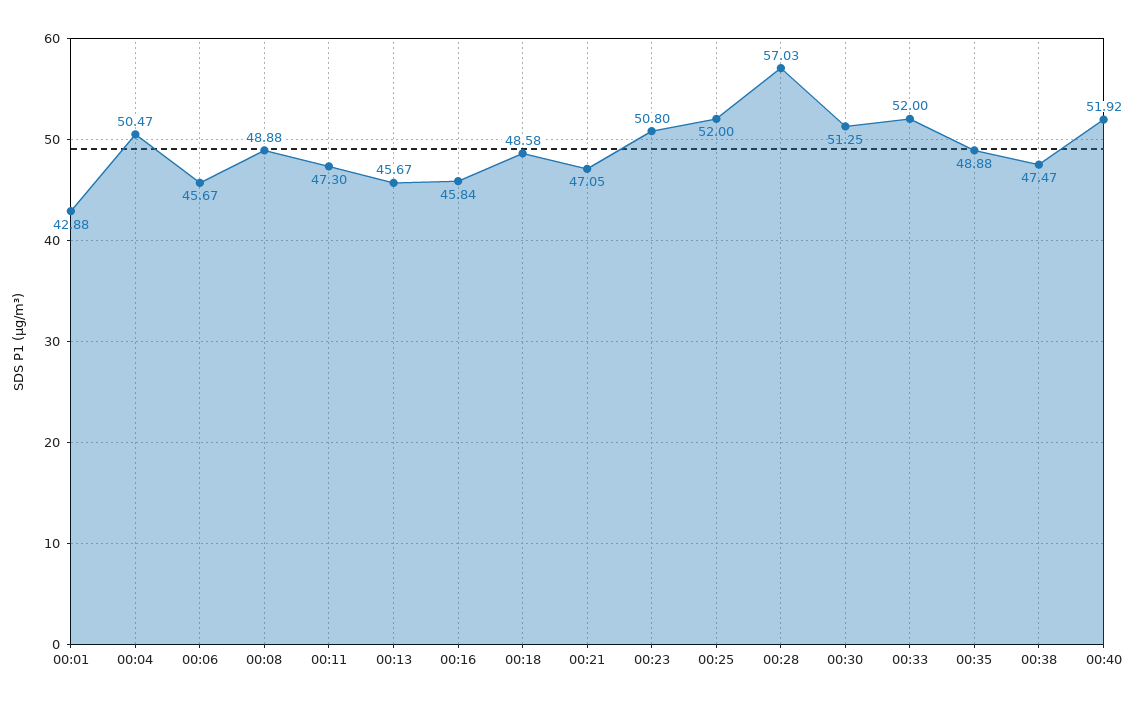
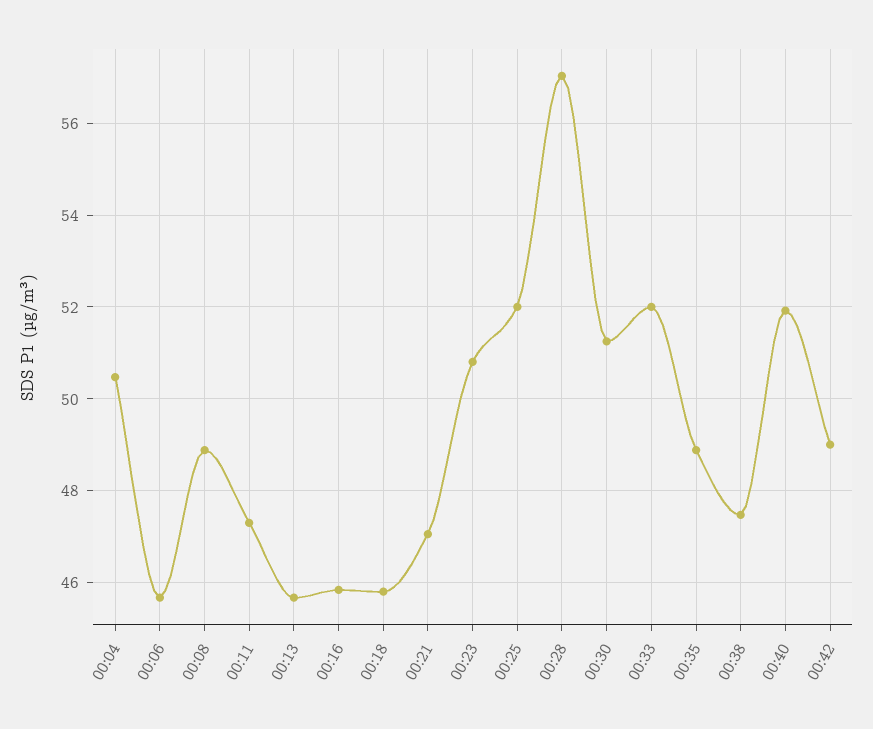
00:01: 42.88 -> none
00:18: 48.58 -> 45.8
00:42: none -> 49

